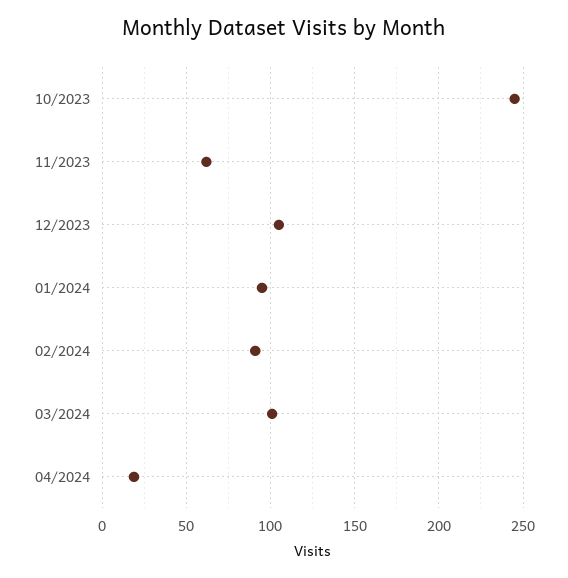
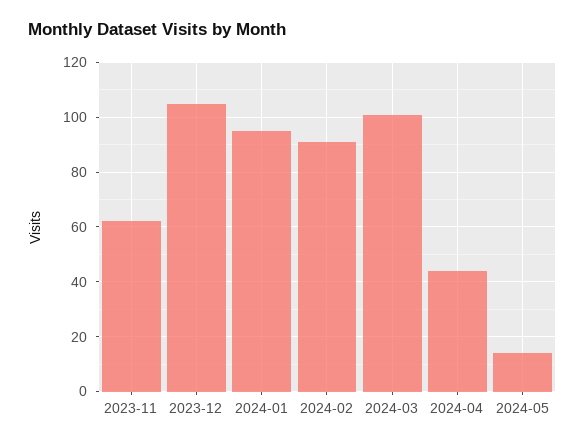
10/2023: 245 -> none
04/2024: 20 -> 45
2024-05: none -> 15

